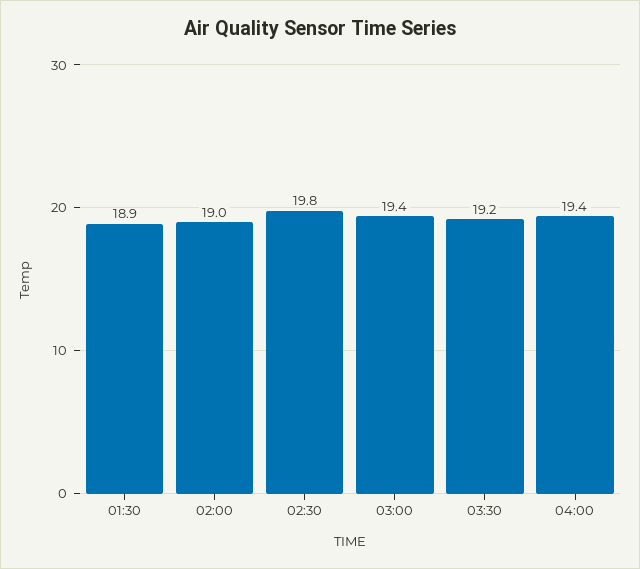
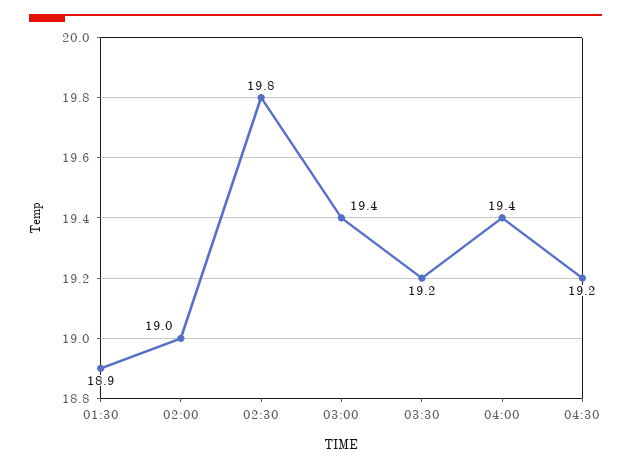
04:30: none -> 19.2

